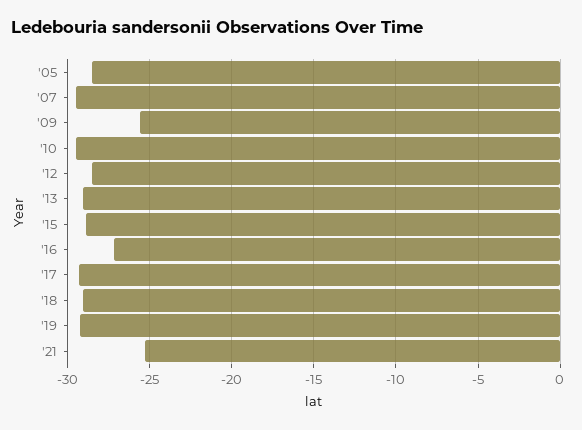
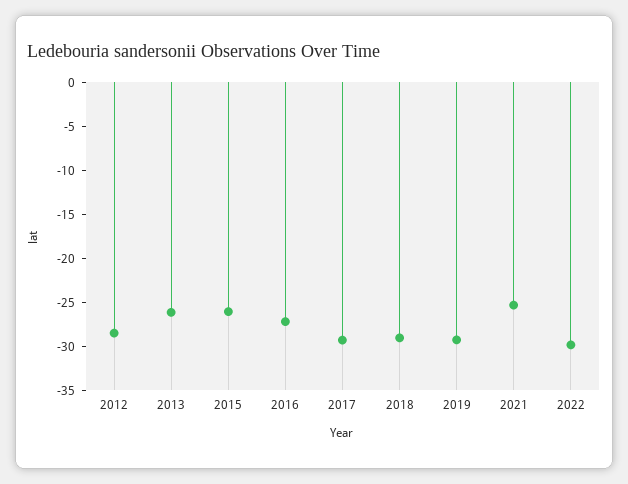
'05: -28.5 -> none
'07: -29.5 -> none
'09: -25.5 -> none
'10: -29.5 -> none
'13: -29 -> -26
'15: -29 -> -26
2022: none -> -30

